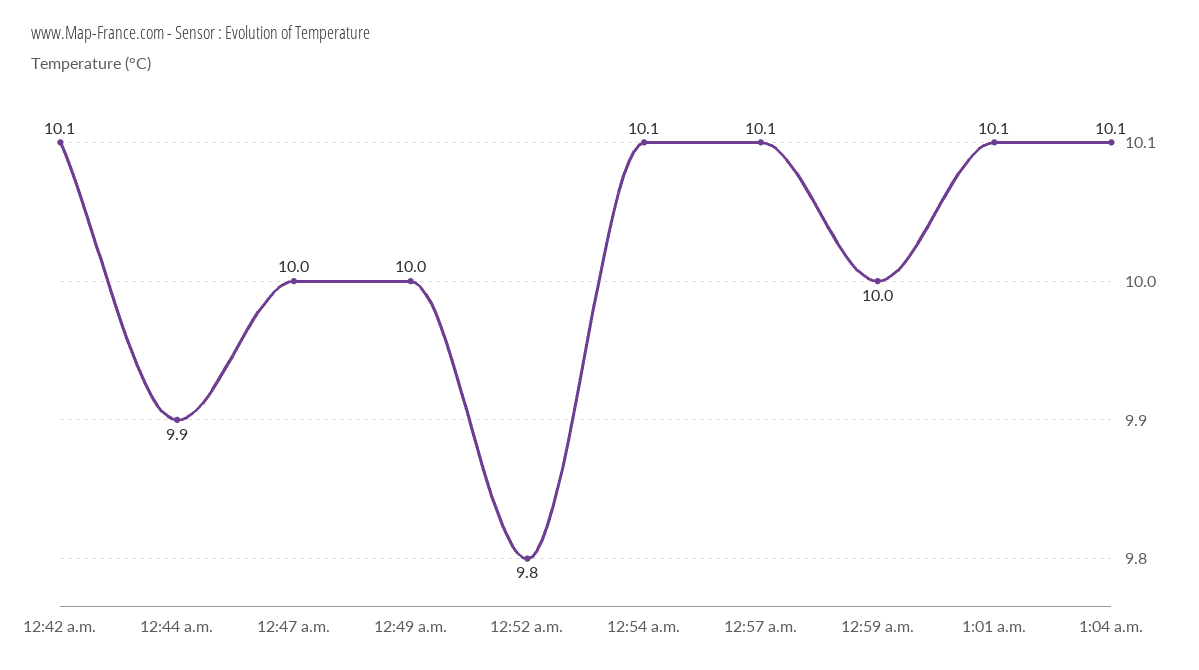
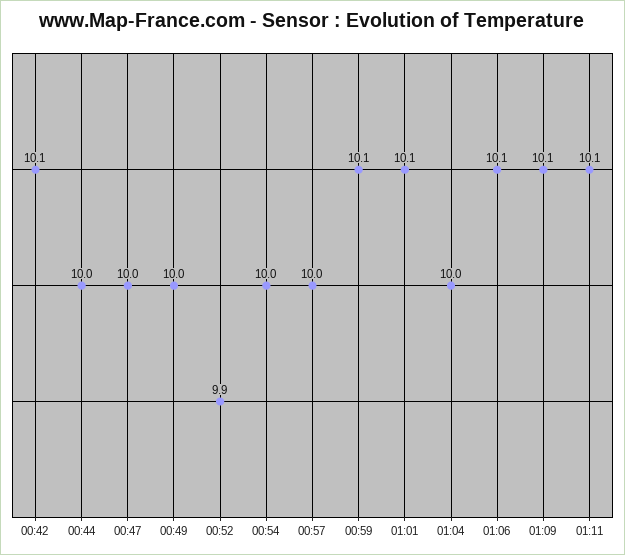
12:44 a.m.: 9.9 -> 10
12:52 a.m.: 9.8 -> 9.9
12:54 a.m.: 10.1 -> 10
12:57 a.m.: 10.1 -> 10
12:59 a.m.: 10 -> 10.1
1:04 a.m.: 10.1 -> 10
01:06: none -> 10.1
01:09: none -> 10.1
01:11: none -> 10.1

